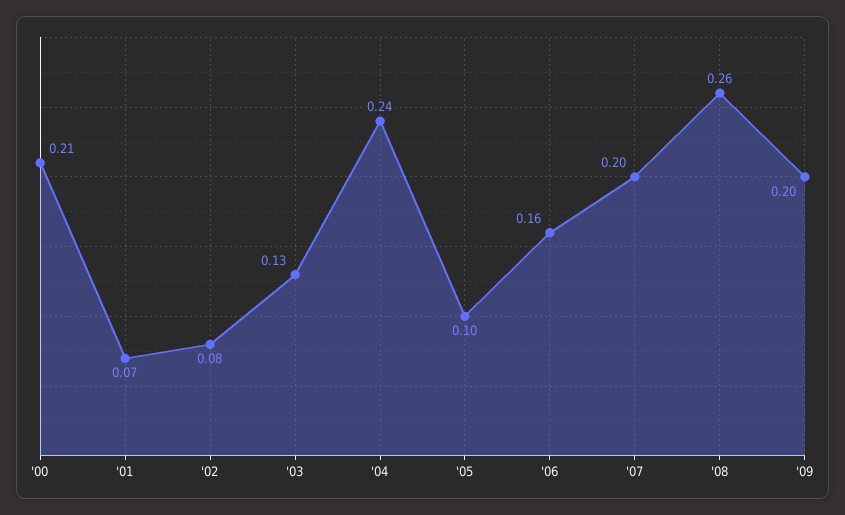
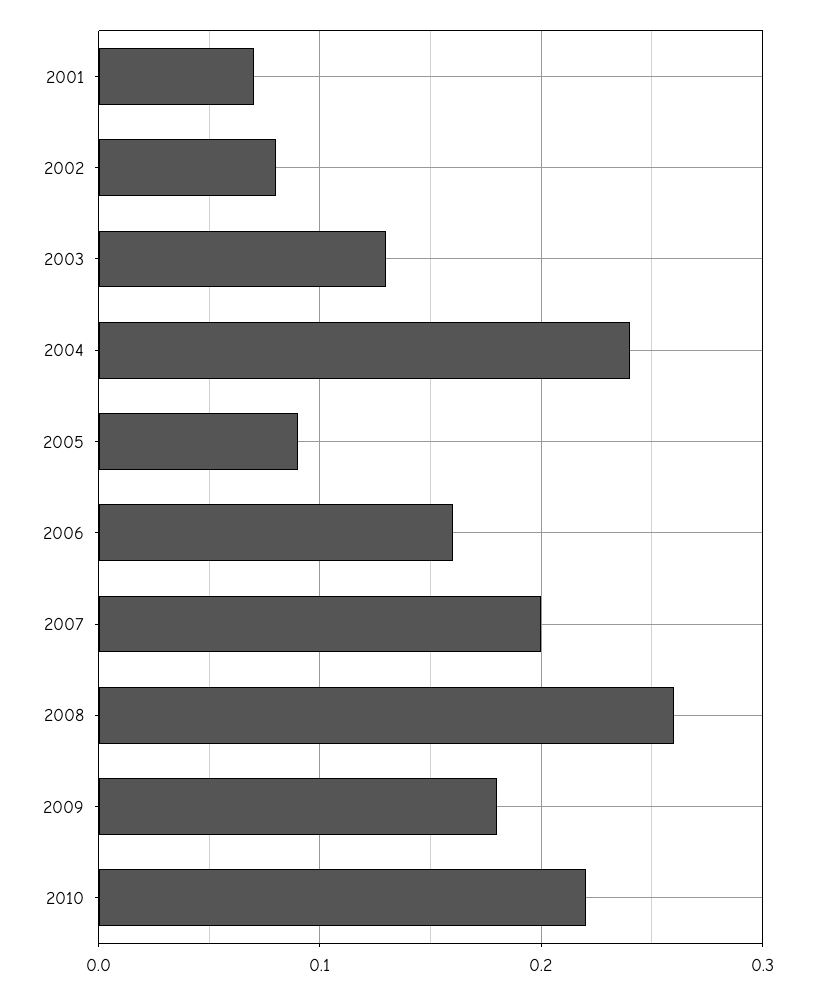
'00: 0.21 -> none
'05: 0.1 -> 0.09
'09: 0.2 -> 0.18
2010: none -> 0.22

